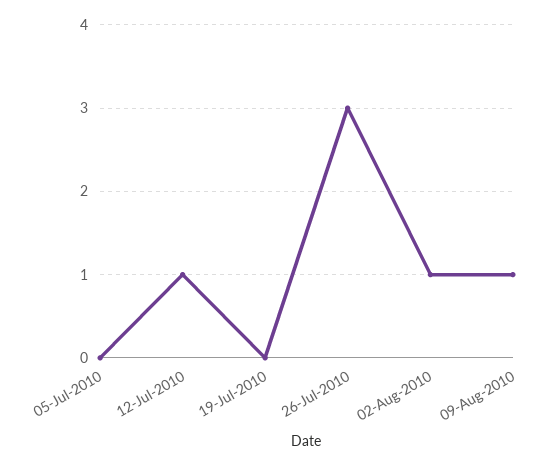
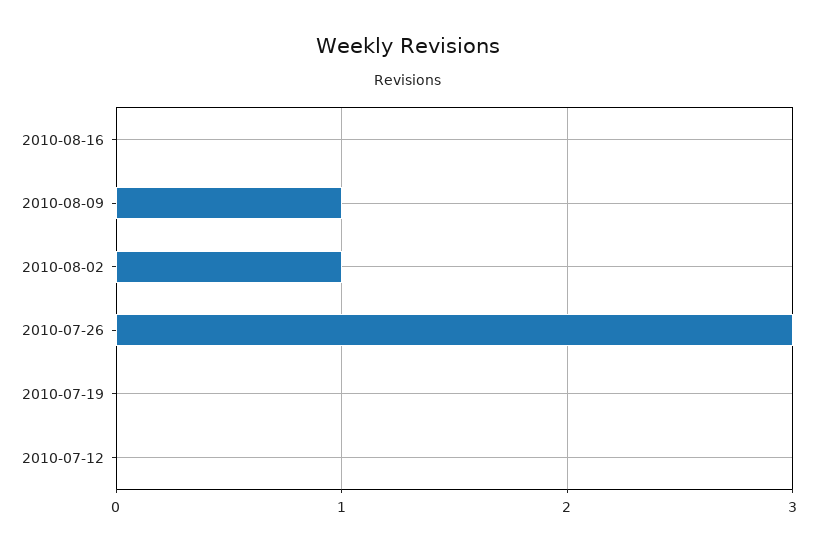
05-Jul-2010: 0 -> none
12-Jul-2010: 1 -> 0
2010-08-16: none -> 0

